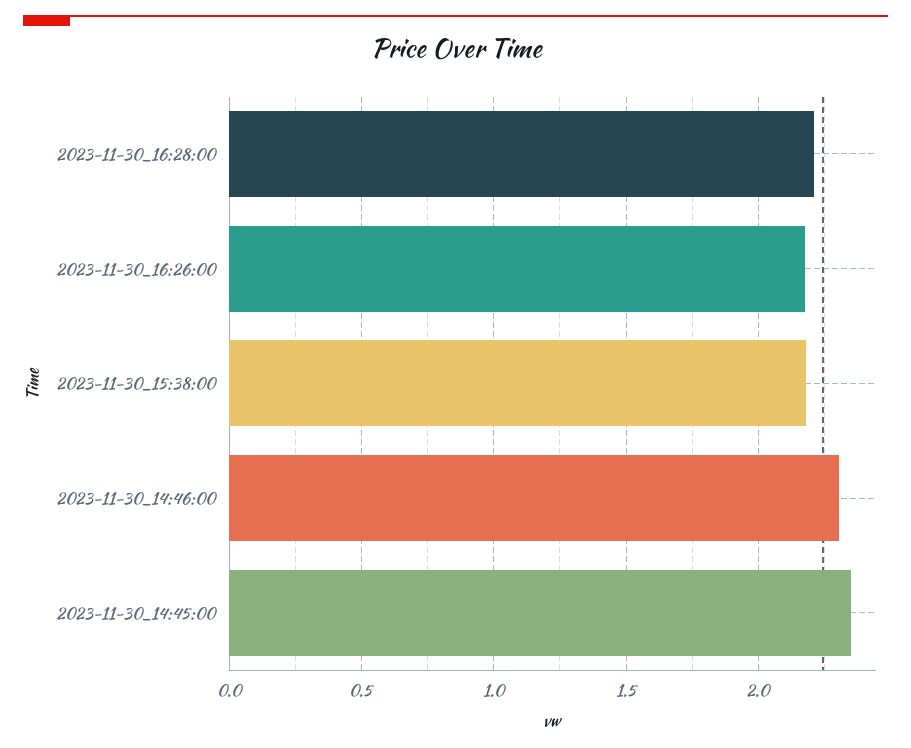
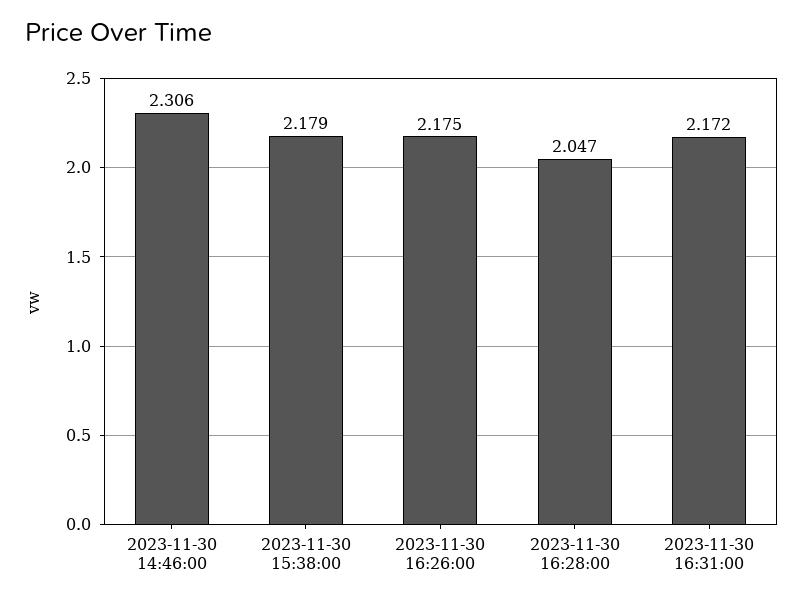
2023-11-30_16:28:00: 2.2 -> 2.047
2023-11-30_14:45:00: 2.35 -> none
2023-11-30 16:31:00: none -> 2.172

